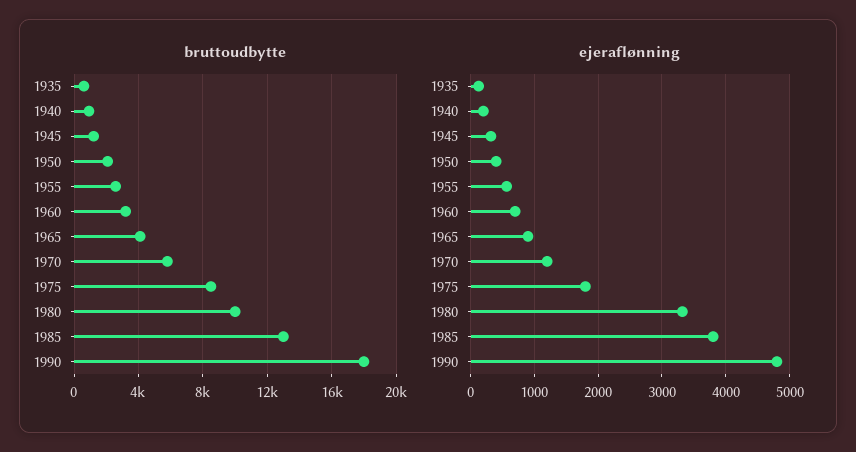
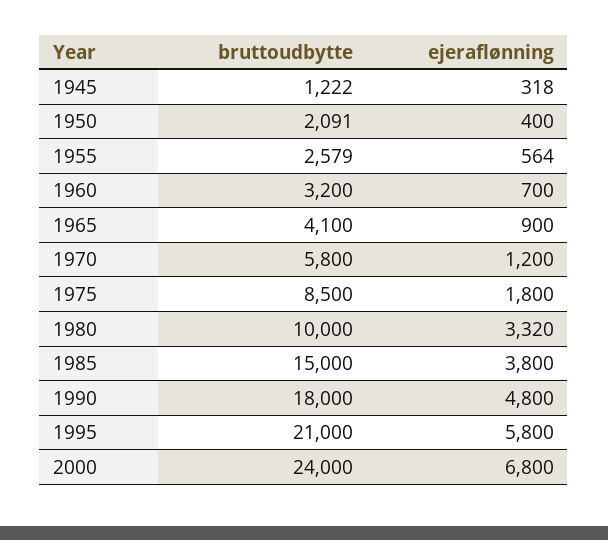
bruttoudbytte, 1935: 500 -> none
bruttoudbytte, 1940: 1000 -> none
bruttoudbytte, 1985: 13000 -> 15000
ejeraflønning, 1935: 100 -> none
ejeraflønning, 1940: 200 -> none
bruttoudbytte, 1995: none -> 21000
ejeraflønning, 1995: none -> 5800
bruttoudbytte, 2000: none -> 24000
ejeraflønning, 2000: none -> 6800

